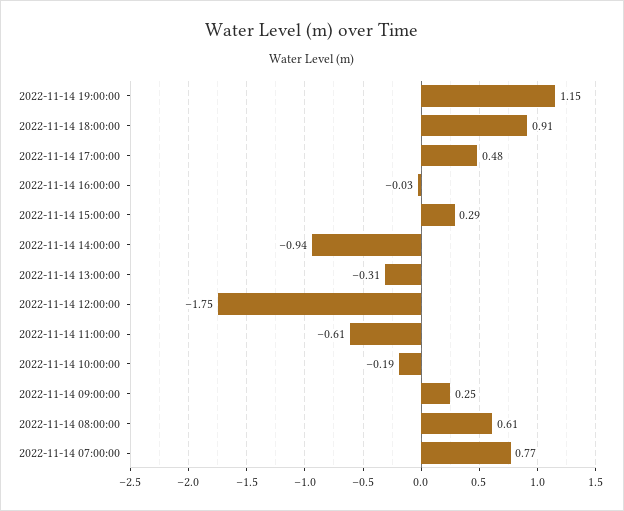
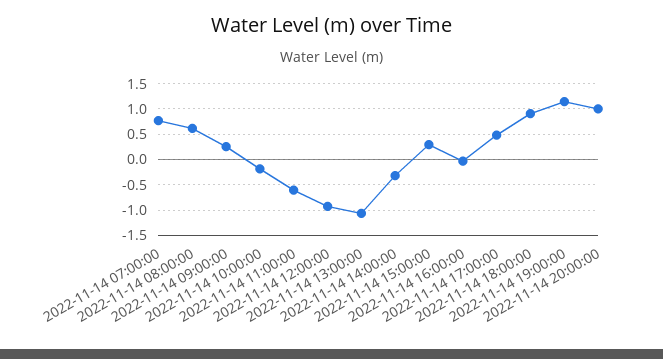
2022-11-14 14:00:00: -0.94 -> -0.25
2022-11-14 13:00:00: -0.31 -> -1
2022-11-14 12:00:00: -1.75 -> -1
2022-11-14 20:00:00: none -> 1

